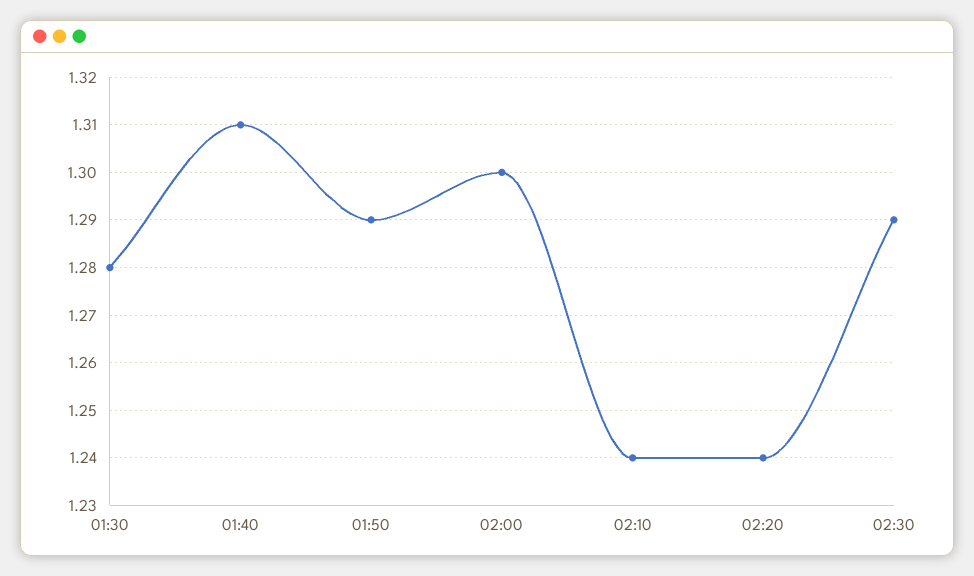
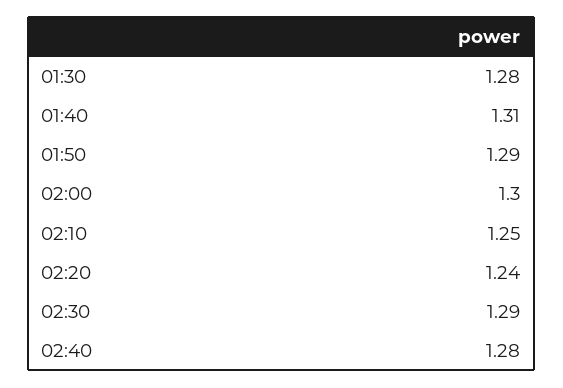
02:10: 1.24 -> 1.25
02:40: none -> 1.28

